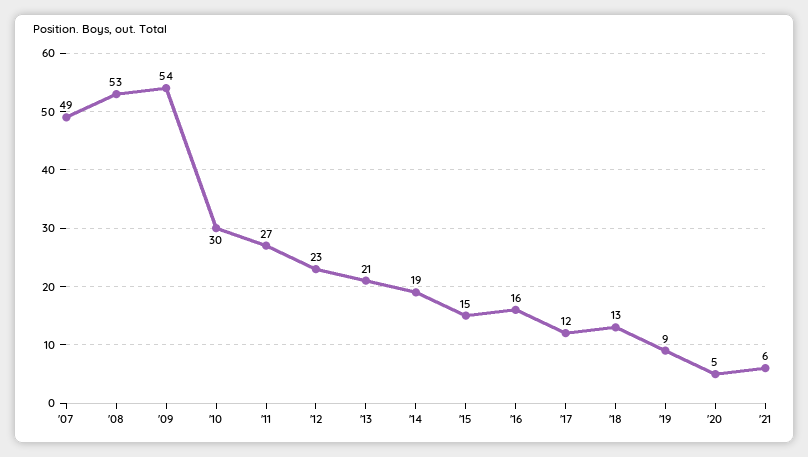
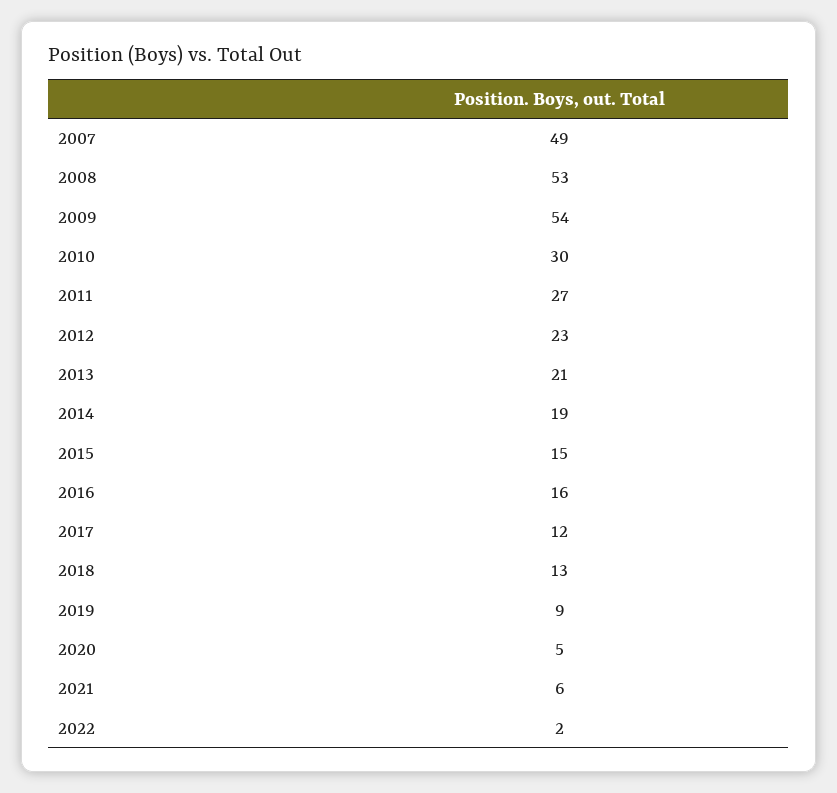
2022: none -> 2

